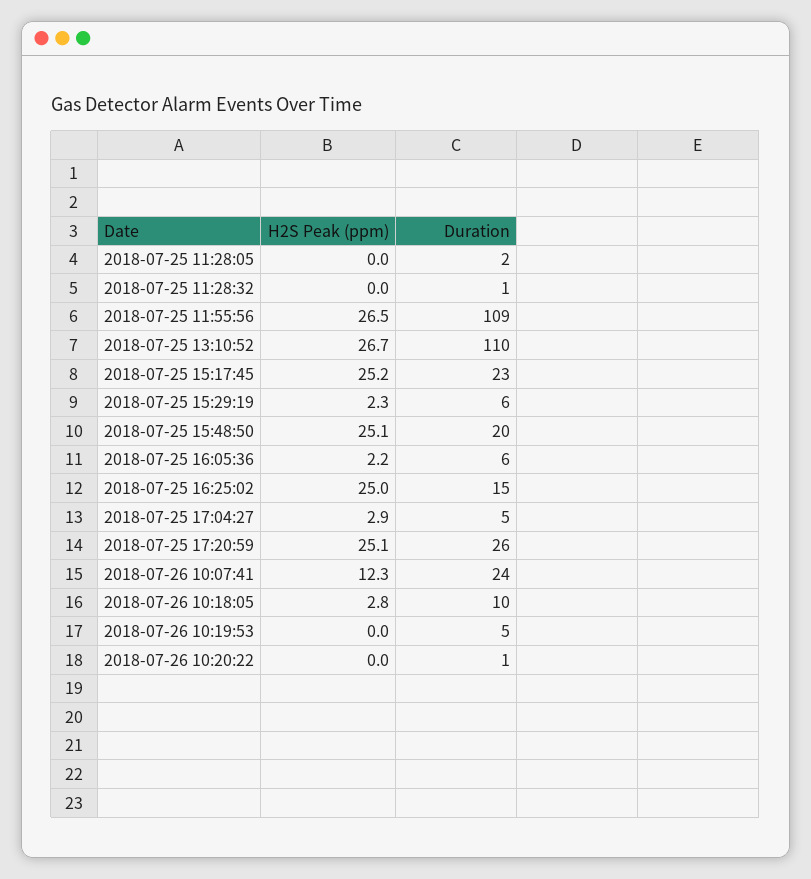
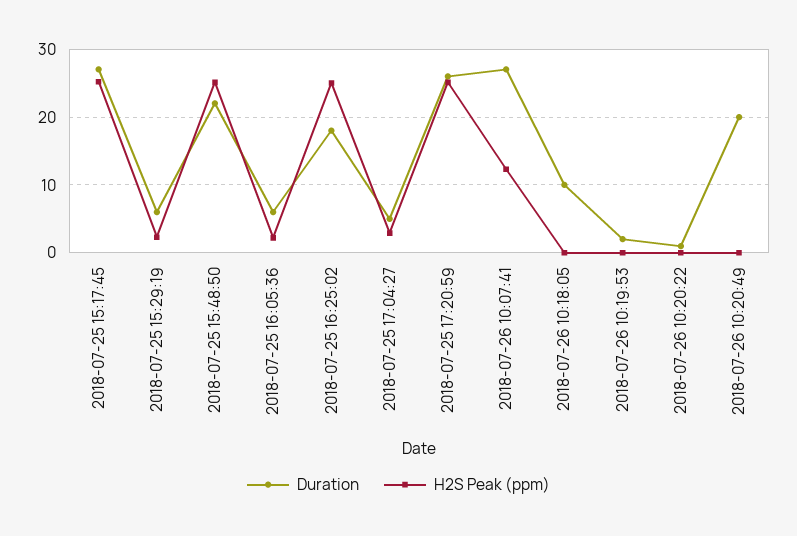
H2S Peak (ppm), 2018-07-25 11:28:05: 0 -> none
Duration, 2018-07-25 11:28:05: 2 -> none
H2S Peak (ppm), 2018-07-25 11:28:32: 0 -> none
Duration, 2018-07-25 11:28:32: 1 -> none
H2S Peak (ppm), 2018-07-25 11:55:56: 26.5 -> none
Duration, 2018-07-25 11:55:56: 109 -> none
H2S Peak (ppm), 2018-07-25 13:10:52: 26.7 -> none
Duration, 2018-07-25 13:10:52: 110 -> none
Duration, 2018-07-25 15:17:45: 23 -> 27
Duration, 2018-07-25 15:48:50: 20 -> 22
Duration, 2018-07-25 16:25:02: 15 -> 18
Duration, 2018-07-26 10:07:41: 24 -> 27
H2S Peak (ppm), 2018-07-26 10:18:05: 2.8 -> 0
Duration, 2018-07-26 10:19:53: 5 -> 2
Duration, 2018-07-26 10:20:49: none -> 20
H2S Peak (ppm), 2018-07-26 10:20:49: none -> 0

